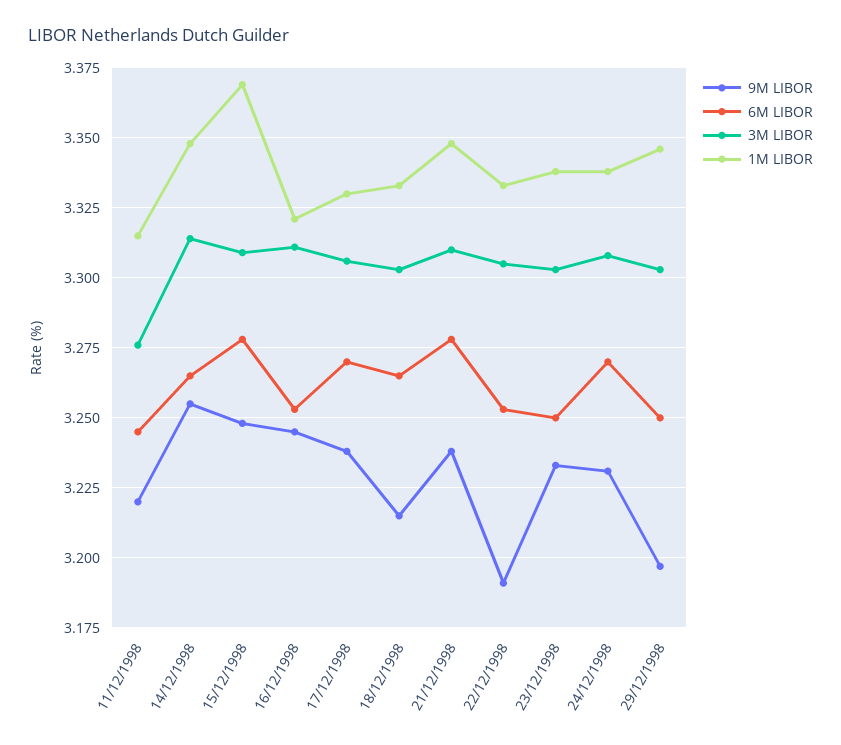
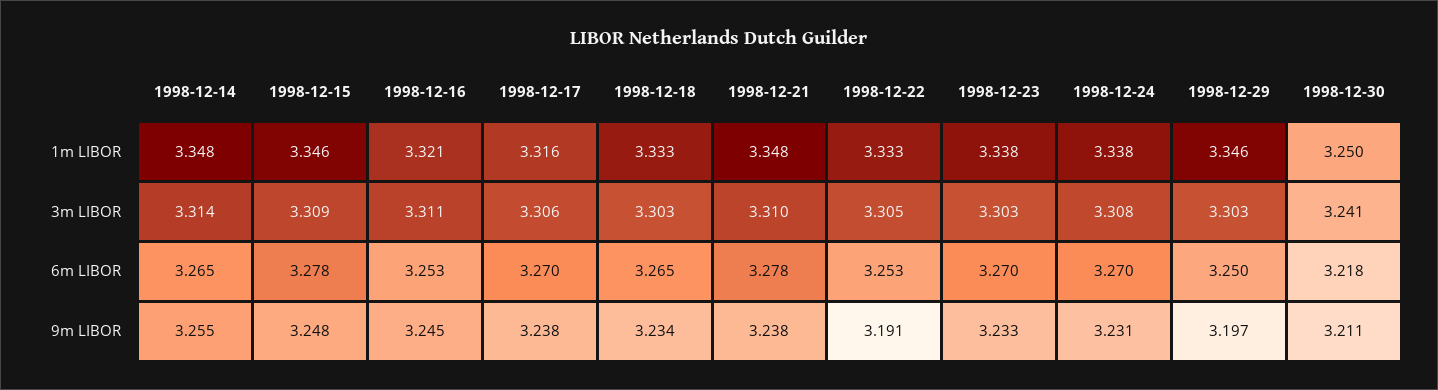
9M LIBOR, 11/12/1998: 3.22 -> none
6M LIBOR, 11/12/1998: 3.245 -> none
3M LIBOR, 11/12/1998: 3.275 -> none
1M LIBOR, 11/12/1998: 3.315 -> none
1M LIBOR, 15/12/1998: 3.37 -> 3.346
1M LIBOR, 17/12/1998: 3.33 -> 3.316
9M LIBOR, 18/12/1998: 3.215 -> 3.234
6M LIBOR, 23/12/1998: 3.25 -> 3.27
1M LIBOR, 1998-12-30: none -> 3.25
3M LIBOR, 1998-12-30: none -> 3.241
6M LIBOR, 1998-12-30: none -> 3.218
9M LIBOR, 1998-12-30: none -> 3.211

